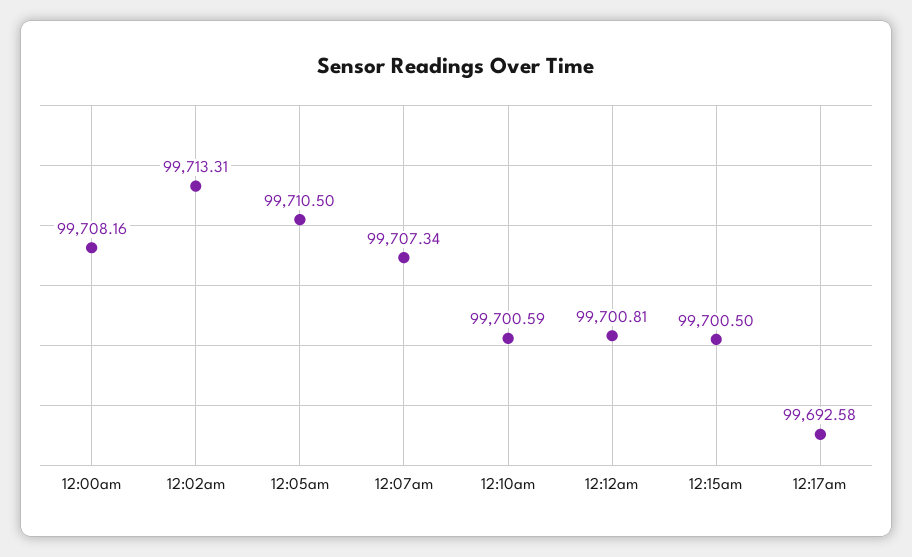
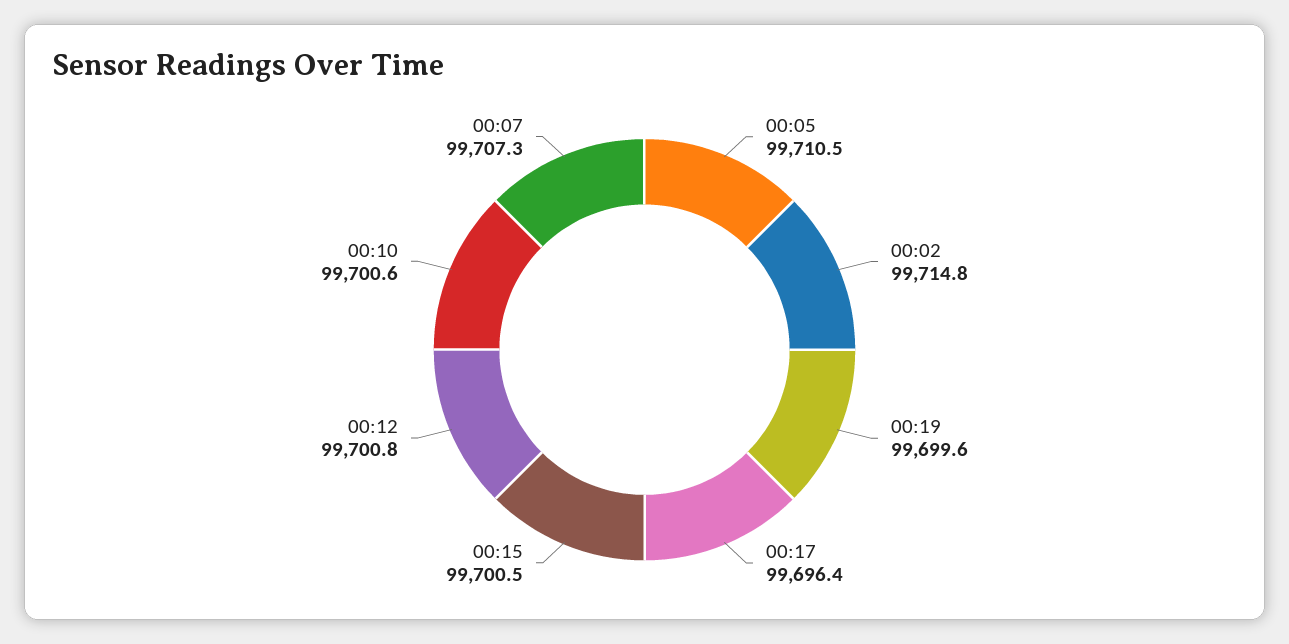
12:00am: 99708.16 -> none
12:02am: 99713.31 -> 99714.8
12:17am: 99692.58 -> 99696.4
00:19: none -> 99699.6

